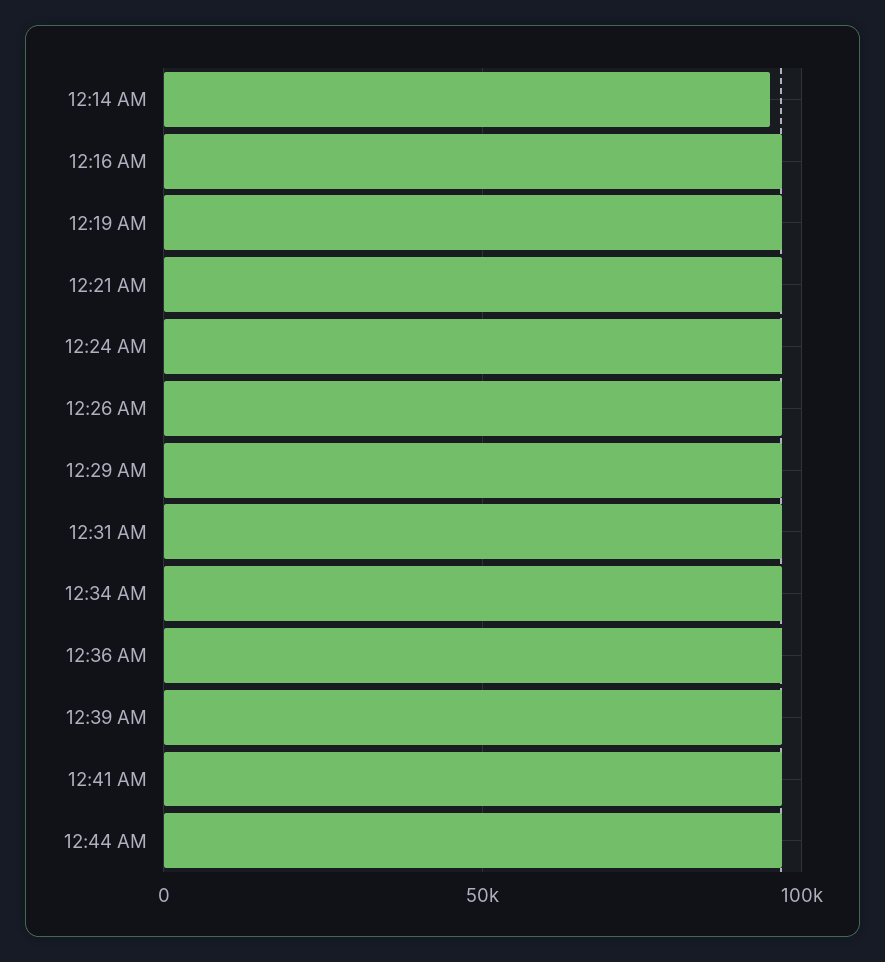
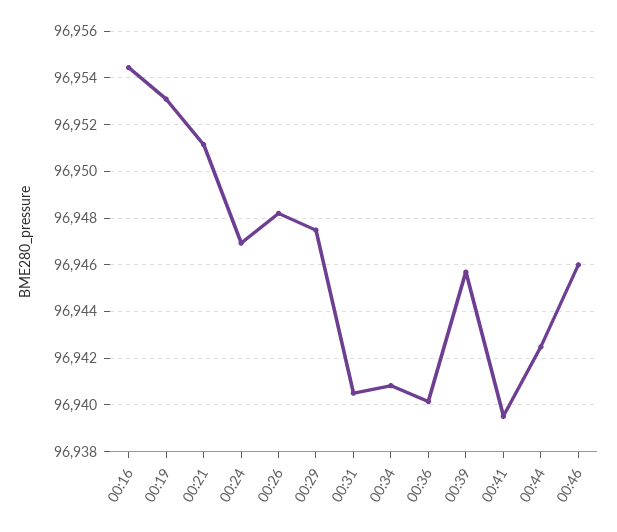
12:14 AM: 95000 -> none
00:46: none -> 96946

